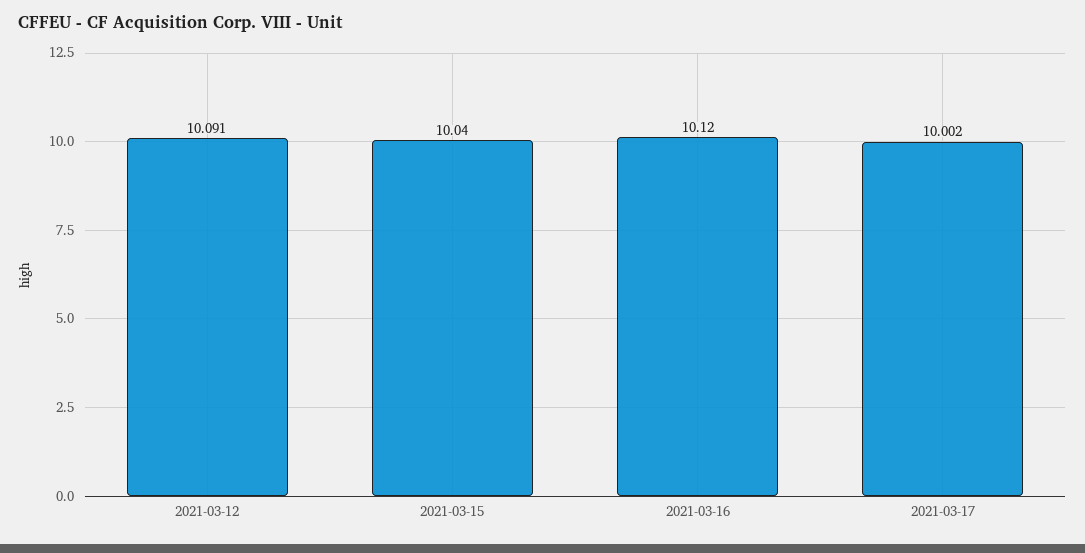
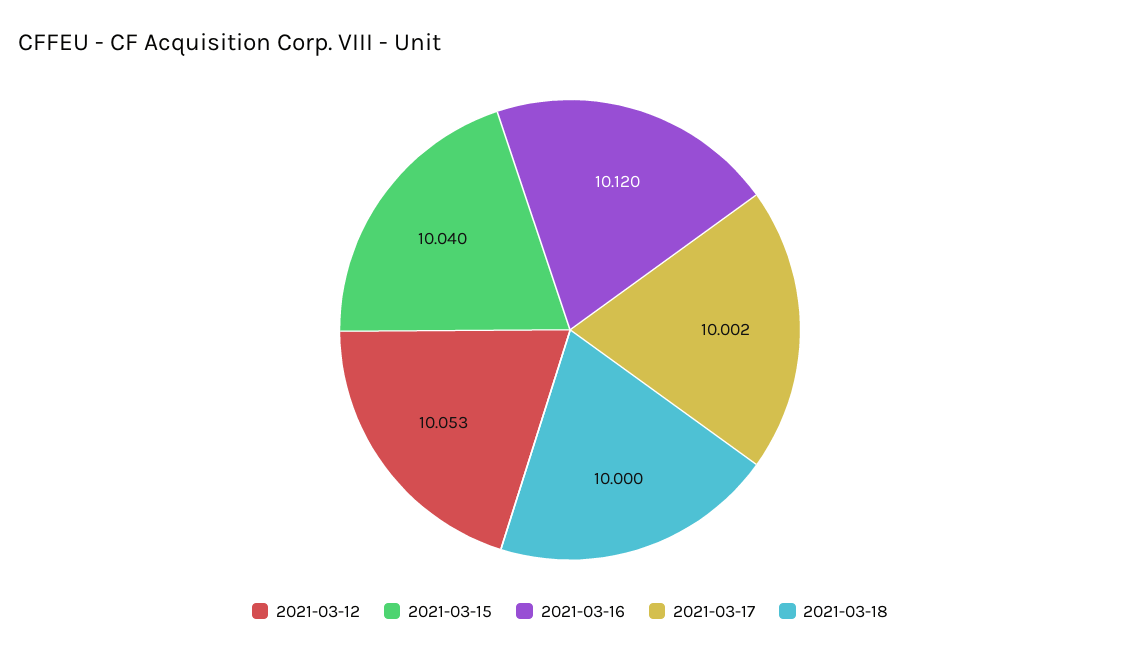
2021-03-12: 10.091 -> 10.053
2021-03-18: none -> 10

